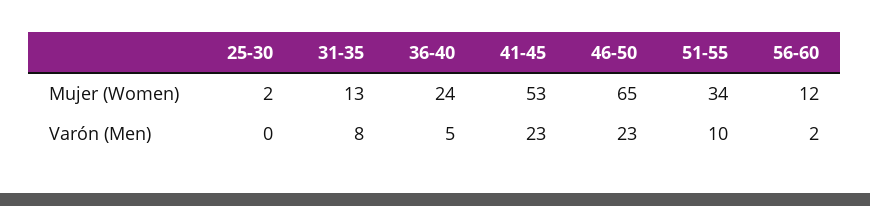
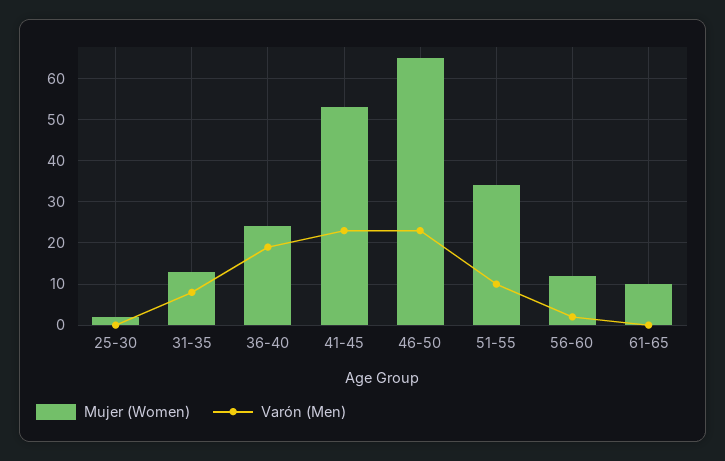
Varón (Men), 36-40: 5 -> 20
Mujer (Women), 61-65: none -> 10
Varón (Men), 61-65: none -> 0

